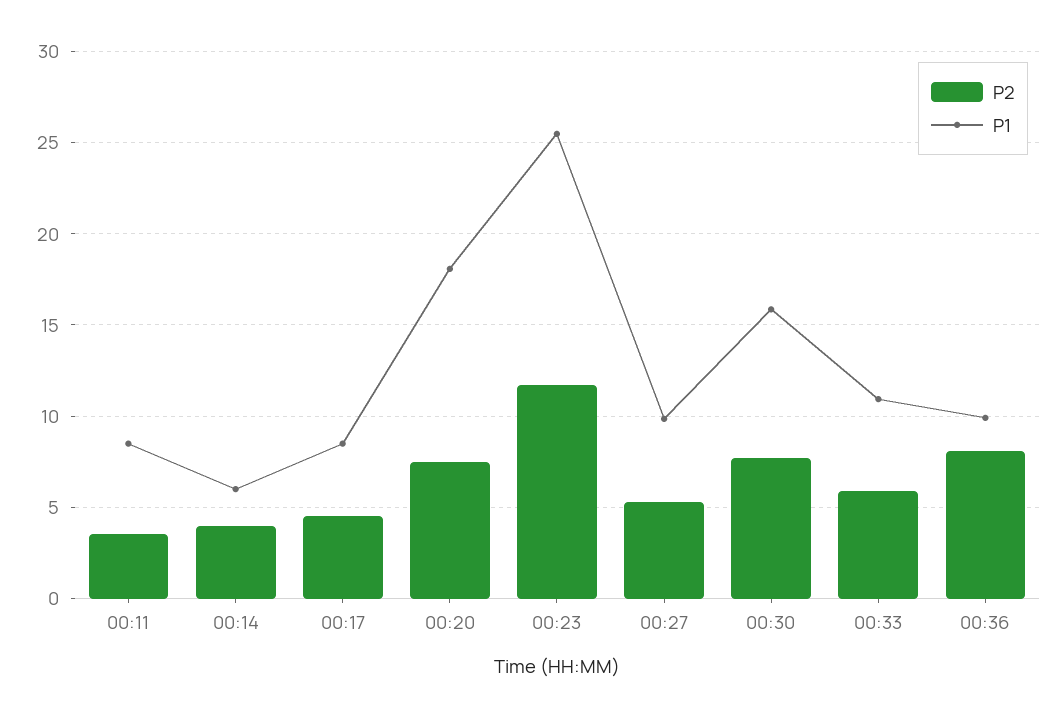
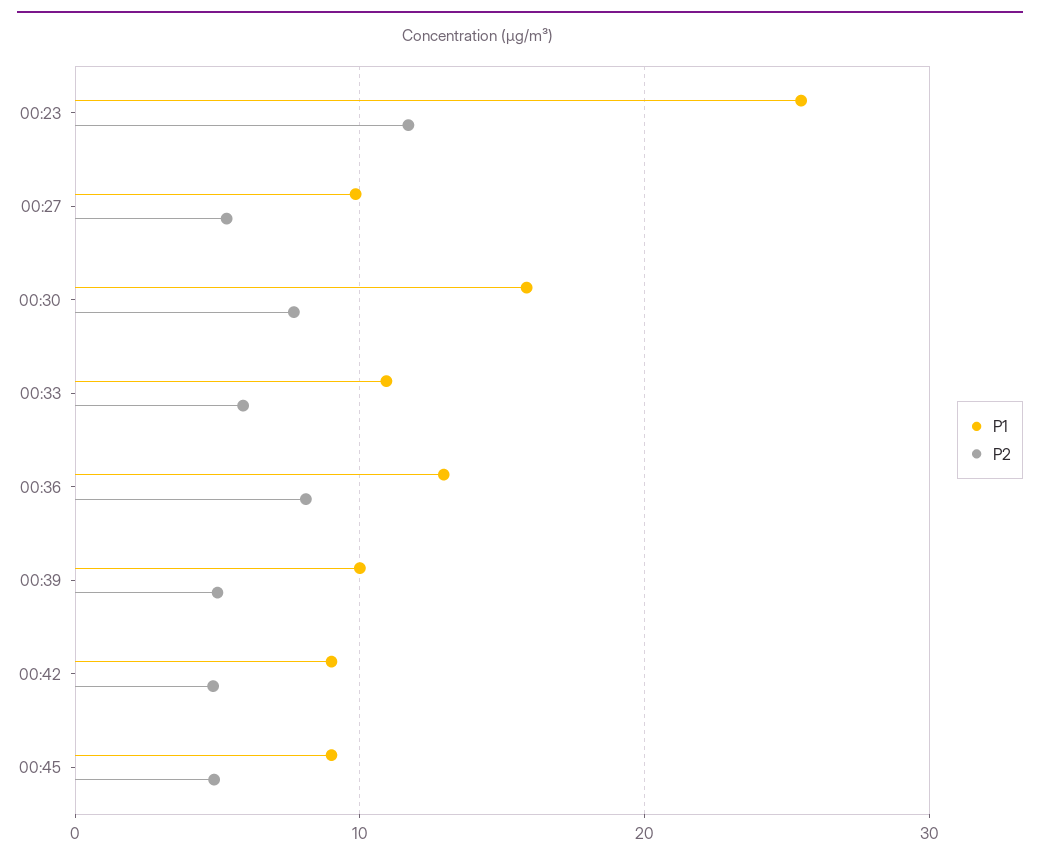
P2, 00:11: 3.5 -> none
P1, 00:11: 8.5 -> none
P2, 00:14: 4 -> none
P1, 00:14: 6 -> none
P2, 00:17: 4.5 -> none
P1, 00:17: 8.5 -> none
P2, 00:20: 7.5 -> none
P1, 00:20: 18 -> none
P1, 00:36: 10 -> 13
P1, 00:39: none -> 10
P2, 00:39: none -> 5
P1, 00:42: none -> 9
P2, 00:42: none -> 5
P1, 00:45: none -> 9
P2, 00:45: none -> 5

